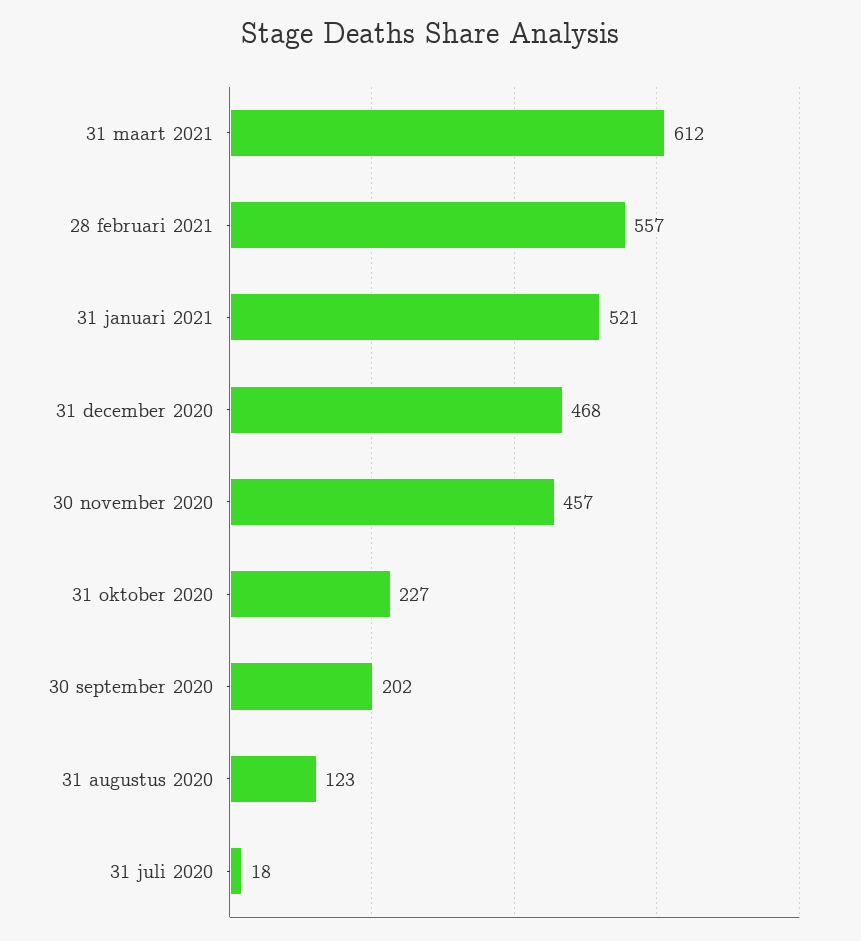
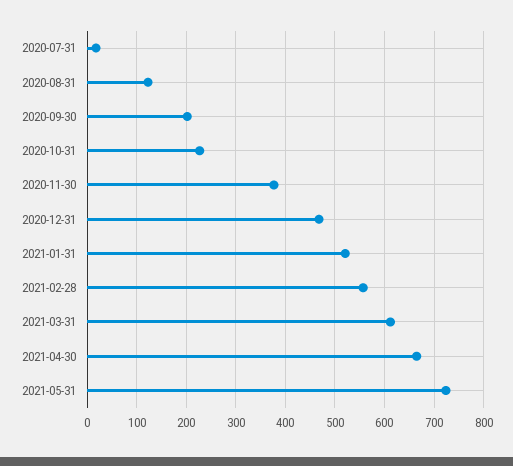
30 november 2020: 457 -> 380
2021-04-30: none -> 660
2021-05-31: none -> 720

